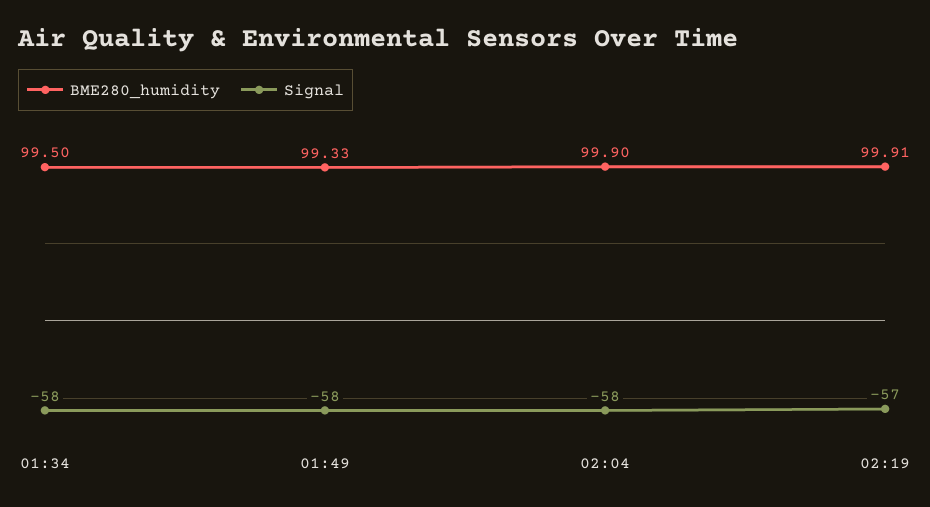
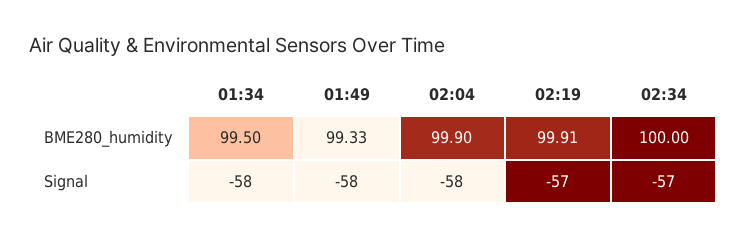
BME280_humidity, 02:34: none -> 100
Signal, 02:34: none -> -57

